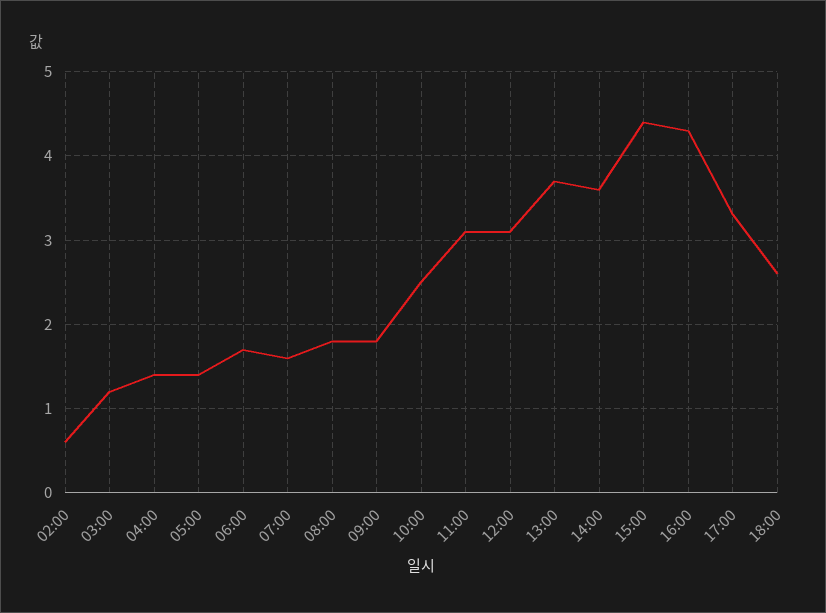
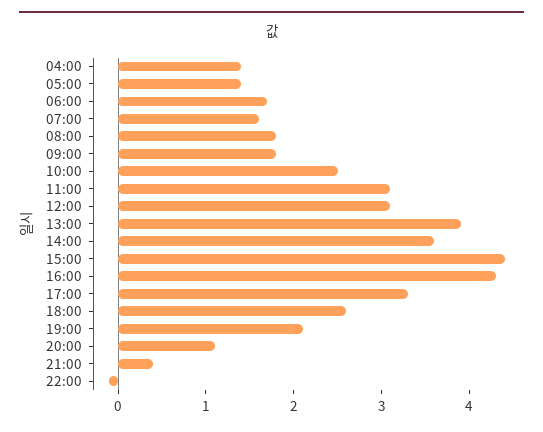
02:00: 0.6 -> none
03:00: 1.2 -> none
13:00: 3.7 -> 3.9
19:00: none -> 2.1
20:00: none -> 1.1
21:00: none -> 0.4
22:00: none -> -0.1

